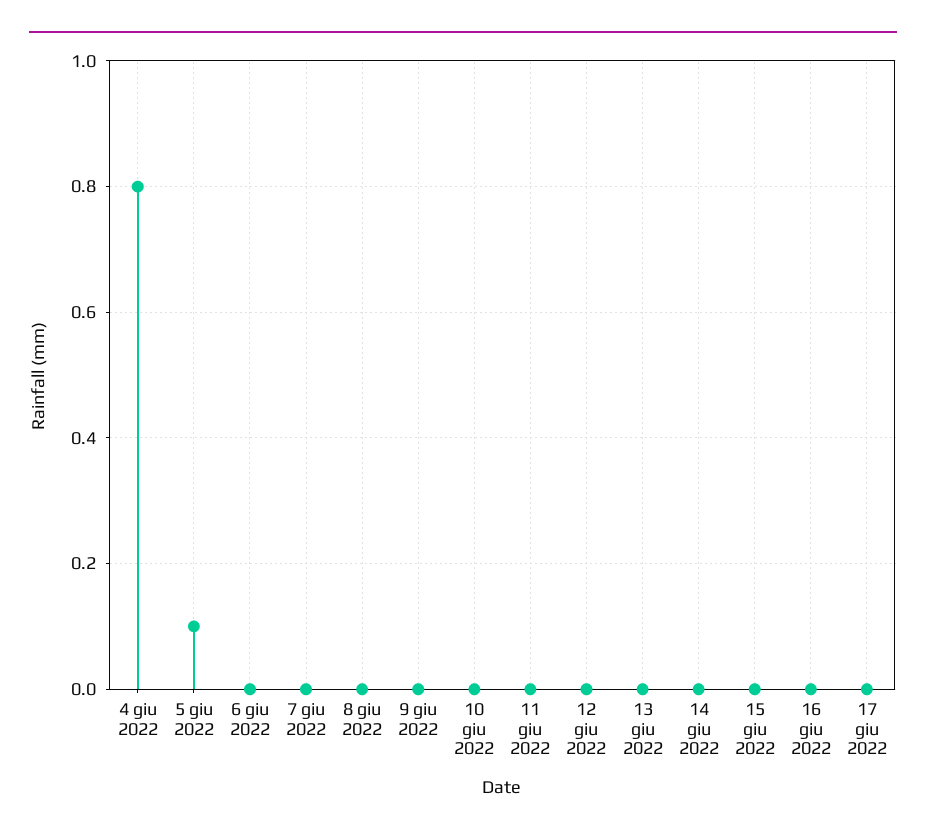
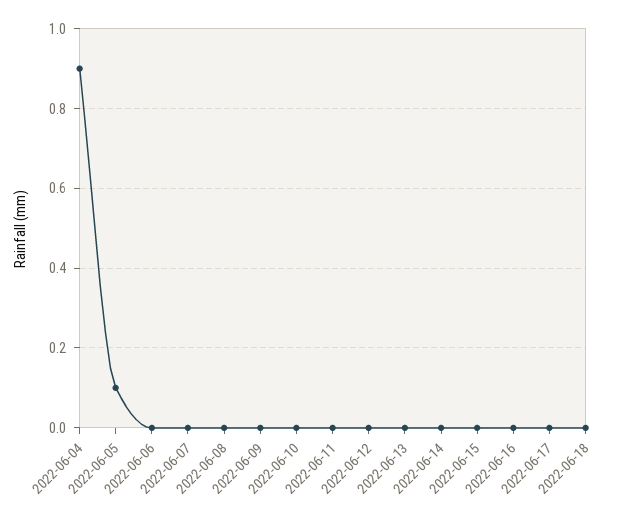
4 giu 2022: 0.8 -> 0.9
2022-06-18: none -> 0

